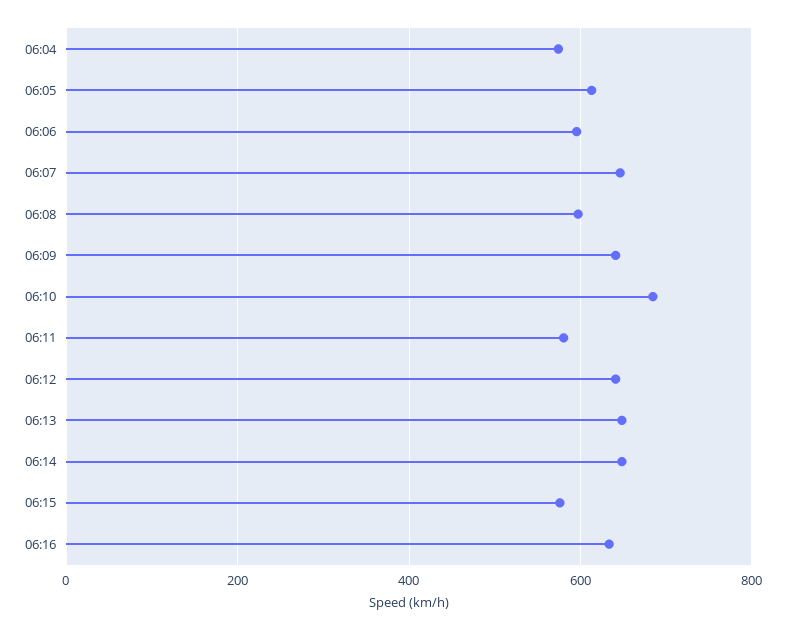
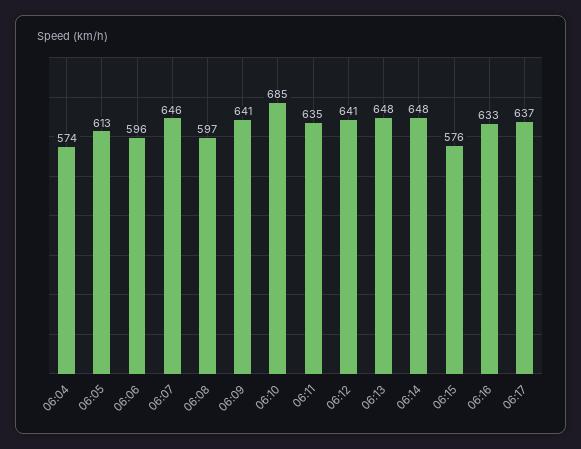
06:11: 580 -> 635
06:17: none -> 637

